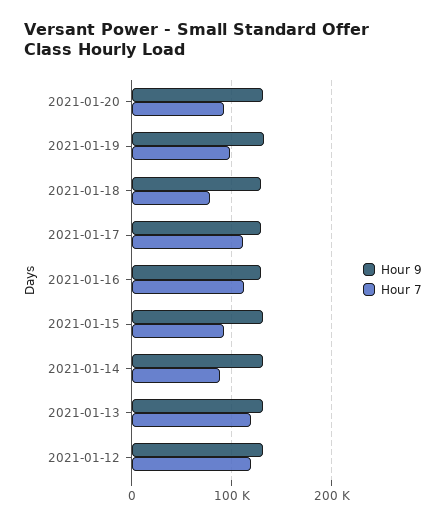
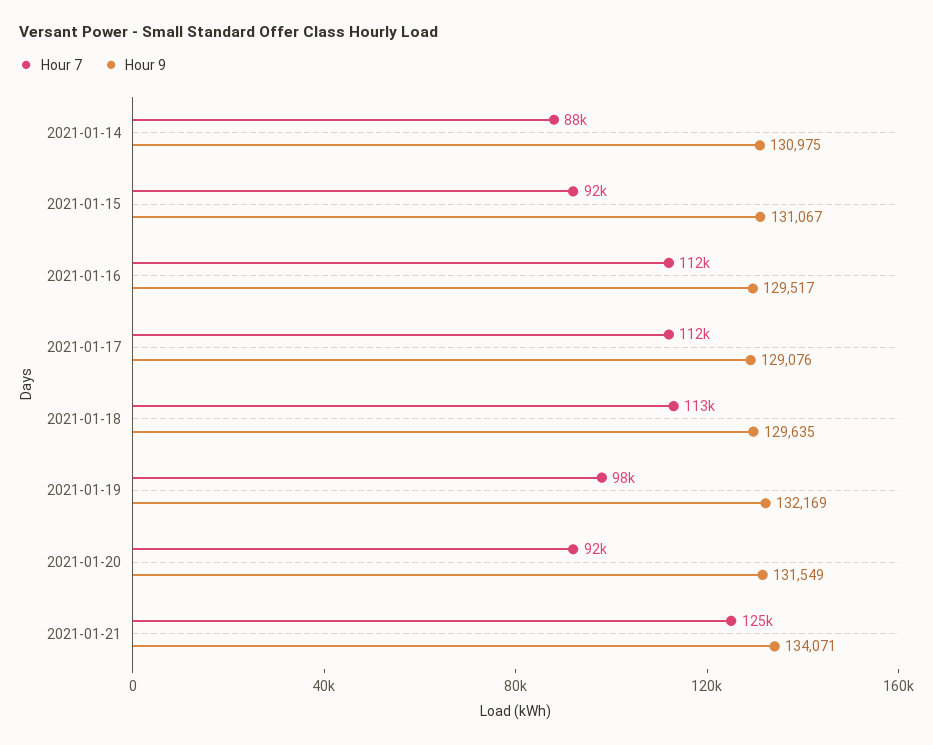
Hour 7, 2021-01-18: 80000 -> 113000
Hour 9, 2021-01-13: 130000 -> none
Hour 7, 2021-01-13: 120000 -> none
Hour 9, 2021-01-12: 130000 -> none
Hour 7, 2021-01-12: 120000 -> none
Hour 7, 2021-01-21: none -> 125000
Hour 9, 2021-01-21: none -> 134071

